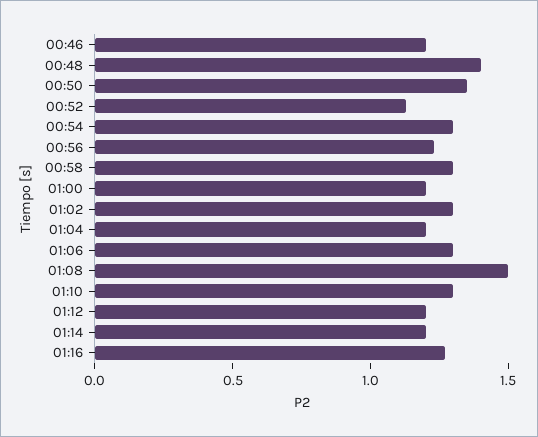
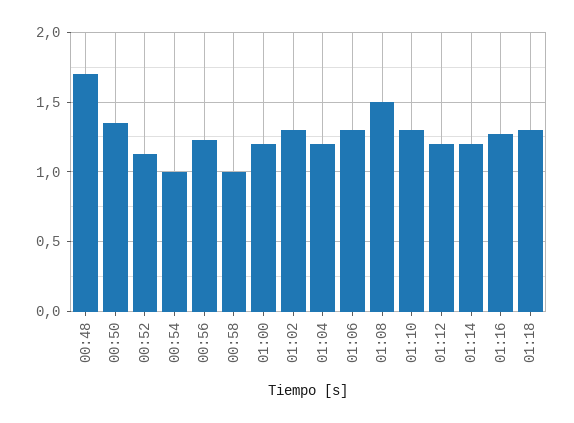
00:46: 1.2 -> none
00:48: 1.4 -> 1.7
00:54: 1.3 -> 1
00:58: 1.3 -> 1
01:18: none -> 1.3

